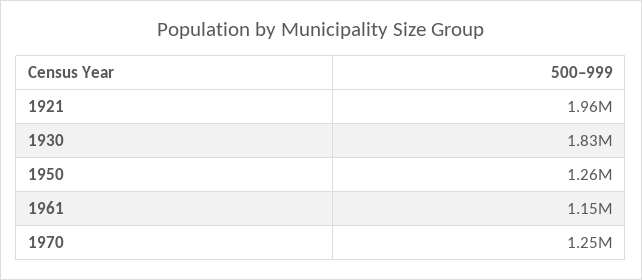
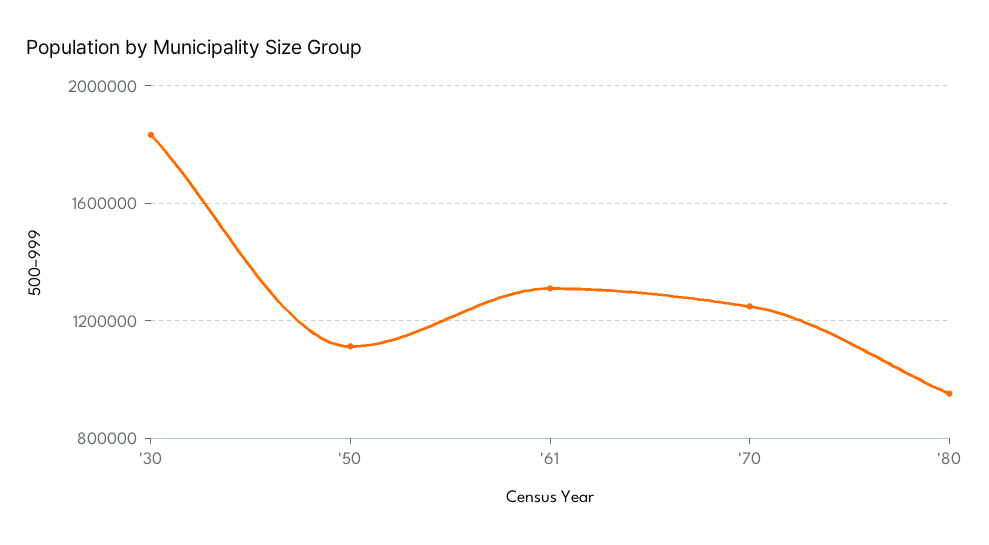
1921: 1960000 -> none
1950: 1260000 -> 1100000
1961: 1150000 -> 1300000
'80: none -> 950000

